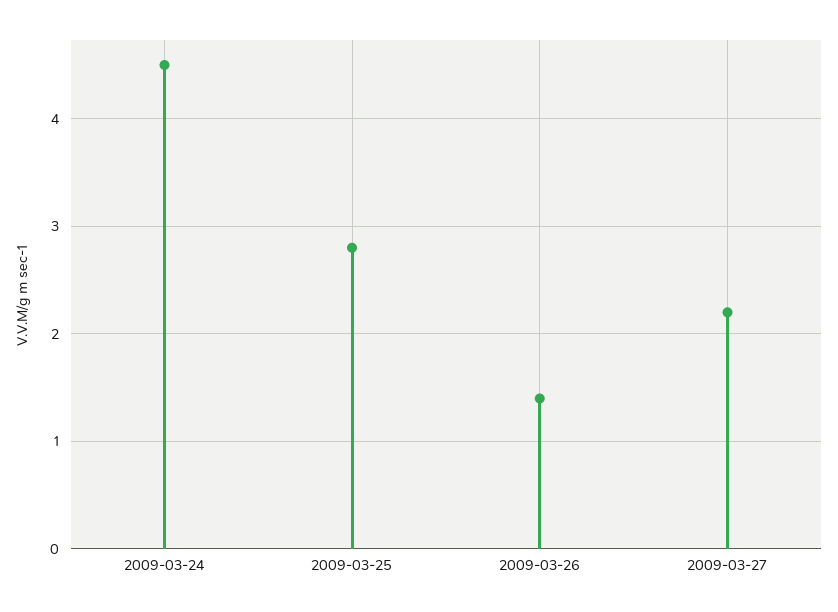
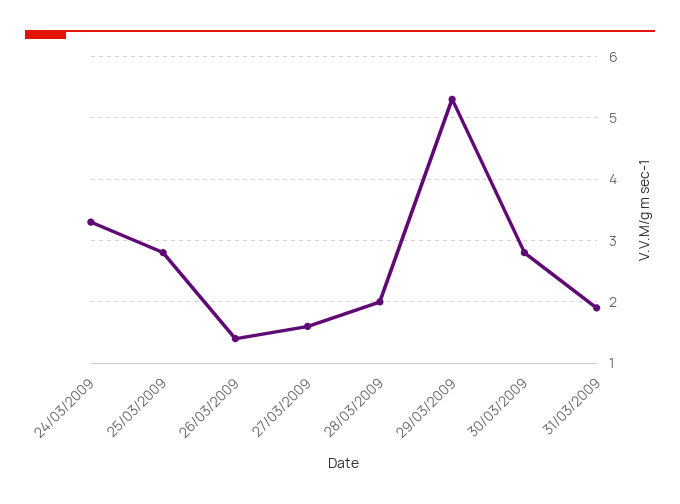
2009-03-24: 4.5 -> 3.3
2009-03-27: 2.2 -> 1.6
28/03/2009: none -> 2
29/03/2009: none -> 5.3
30/03/2009: none -> 2.8
31/03/2009: none -> 1.9

